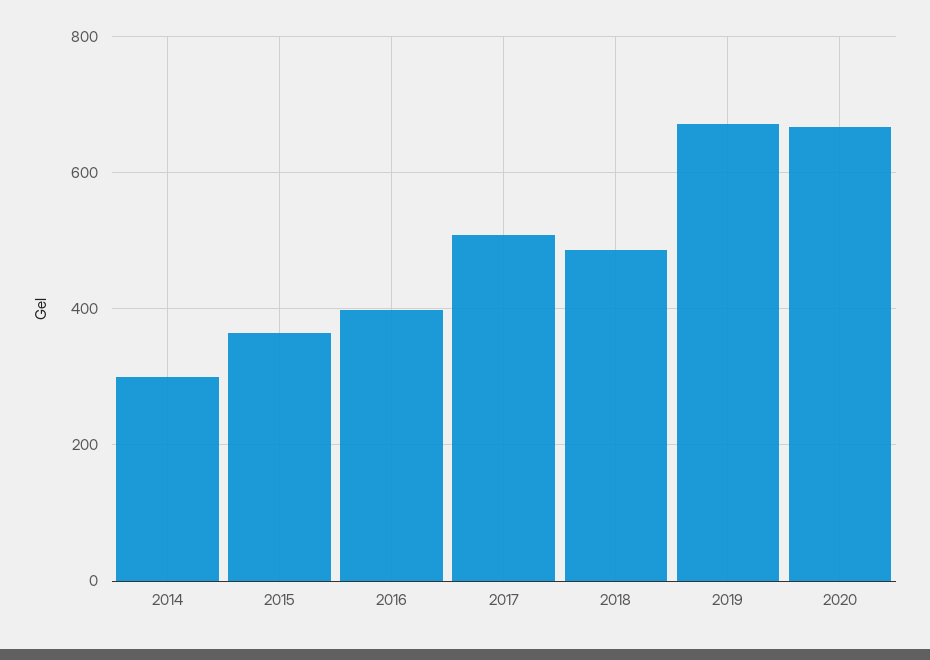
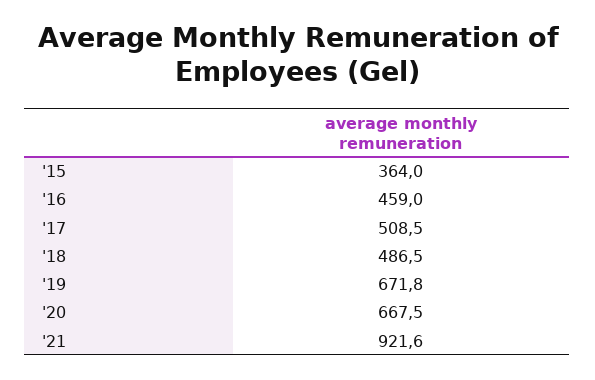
2014: 300 -> none
2016: 400 -> 459
'21: none -> 921.6

